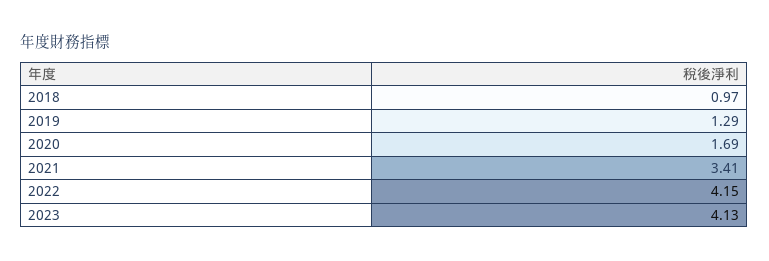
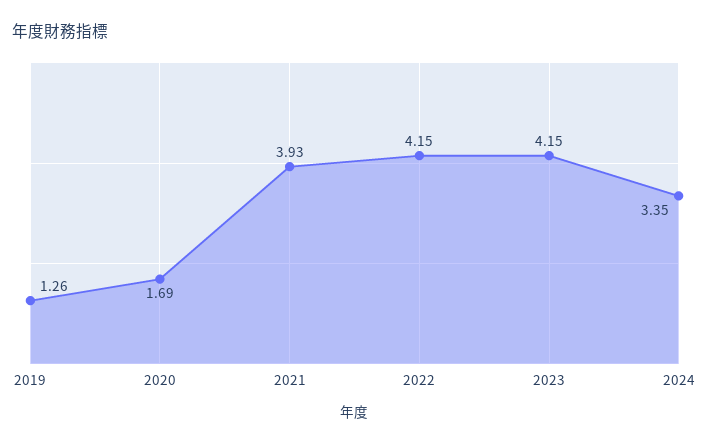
2018: 0.97 -> none
2019: 1.29 -> 1.26
2021: 3.41 -> 3.93
2023: 4.13 -> 4.15
2024: none -> 3.35

